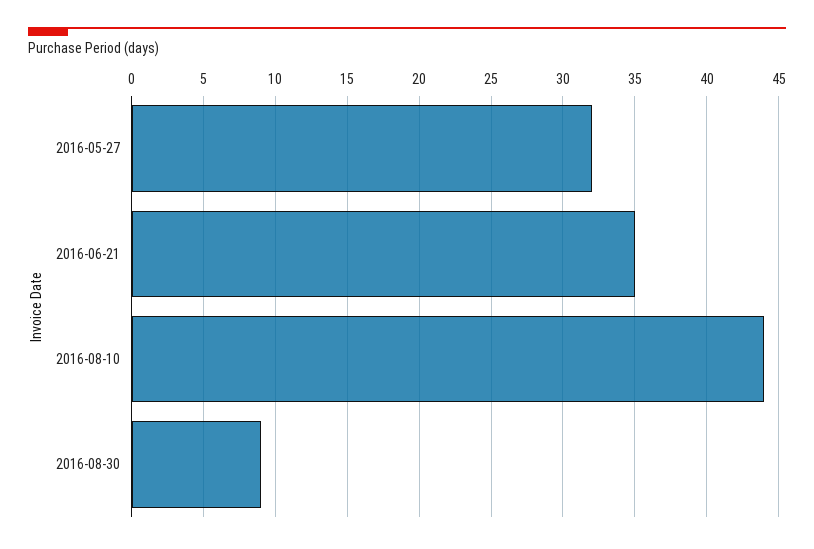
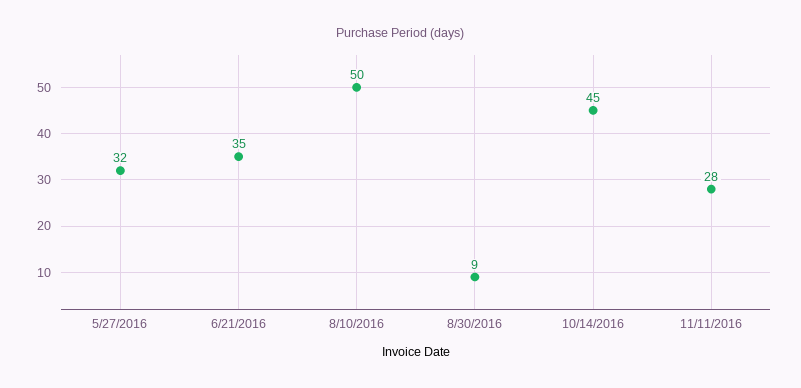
2016-08-10: 44 -> 50
10/14/2016: none -> 45
11/11/2016: none -> 28

